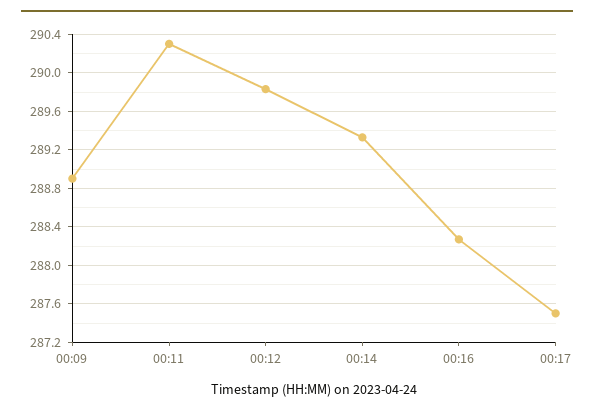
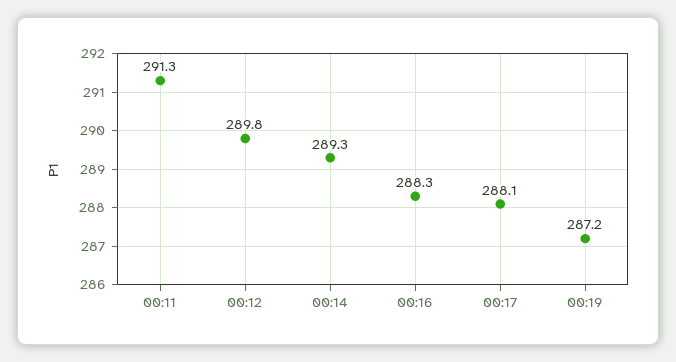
00:09: 288.9 -> none
00:11: 290.3 -> 291.3
00:17: 287.5 -> 288.1
00:19: none -> 287.2

